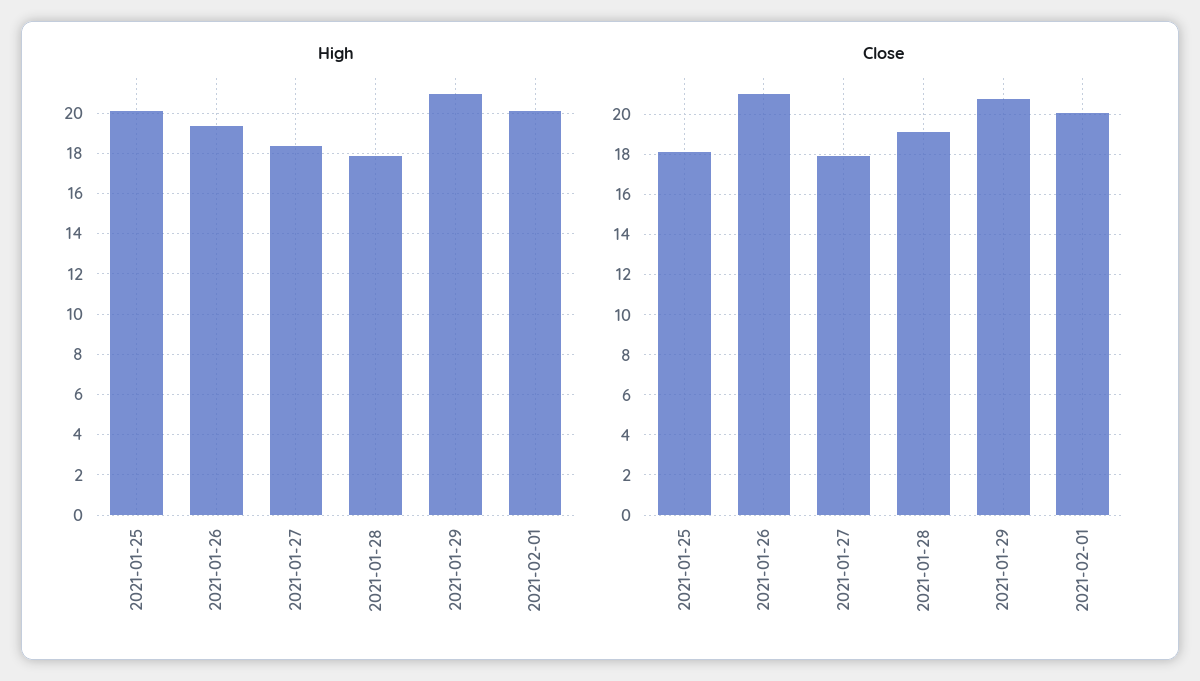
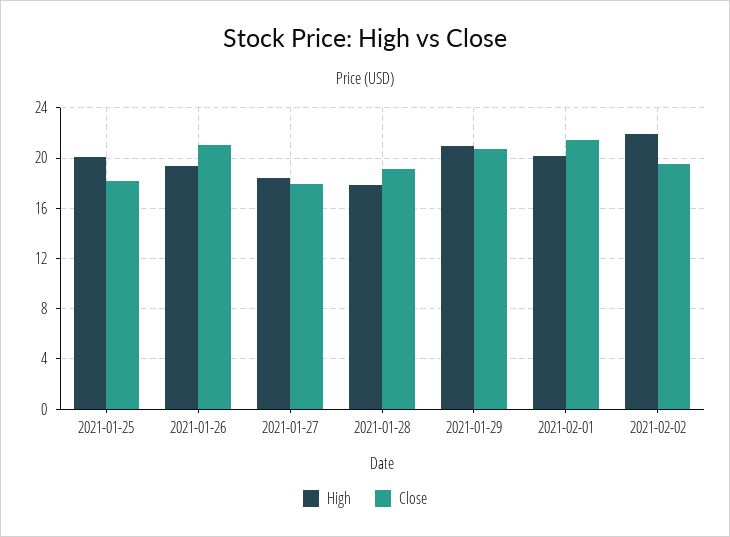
Close, 2021-02-01: 20 -> 21.5
High, 2021-02-02: none -> 22
Close, 2021-02-02: none -> 19.5

